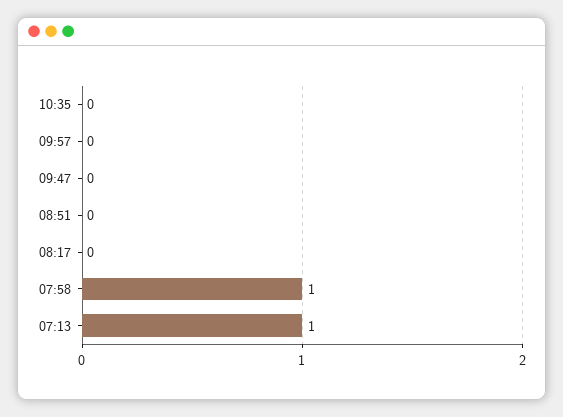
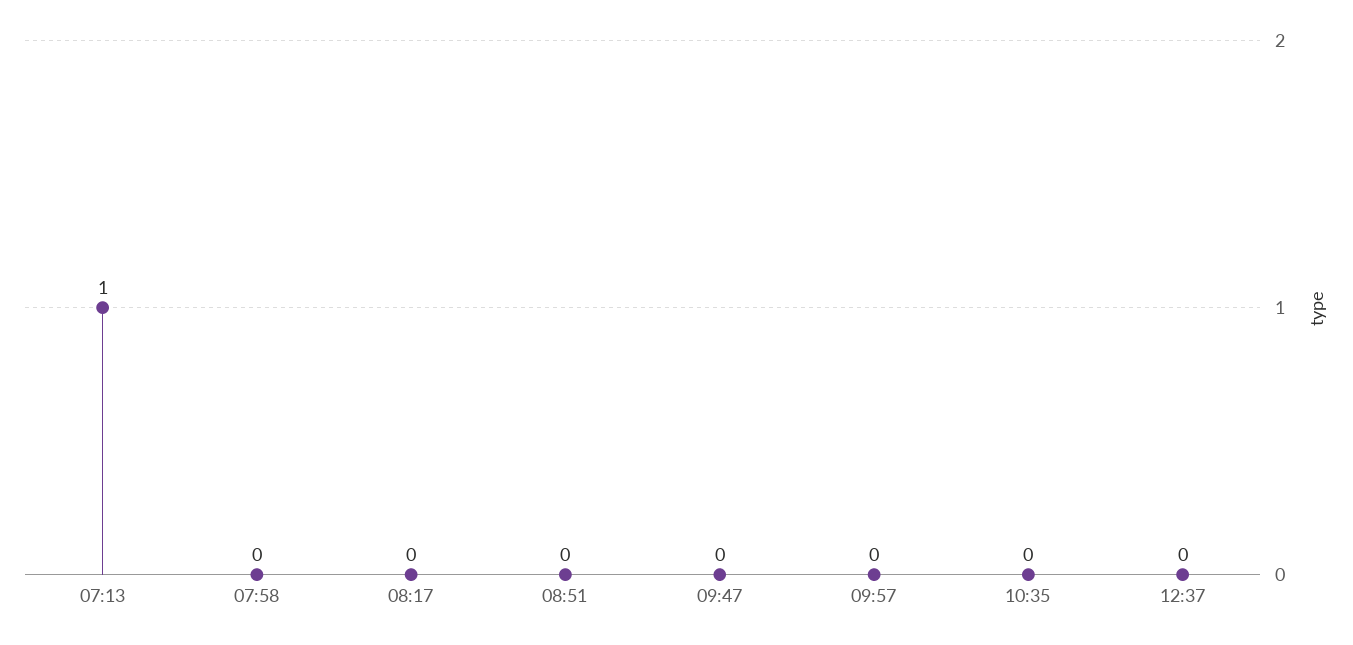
07:58: 1 -> 0
12:37: none -> 0

